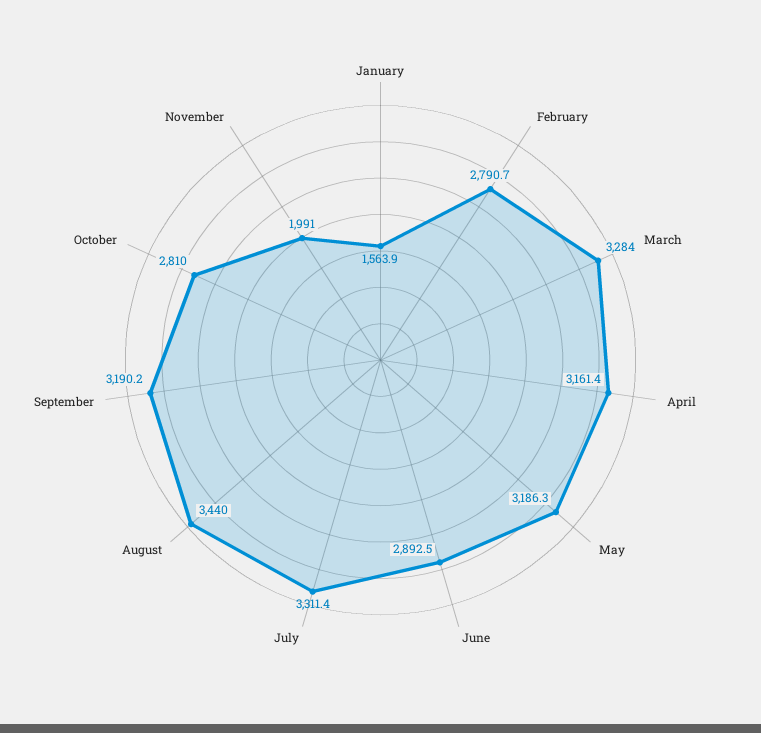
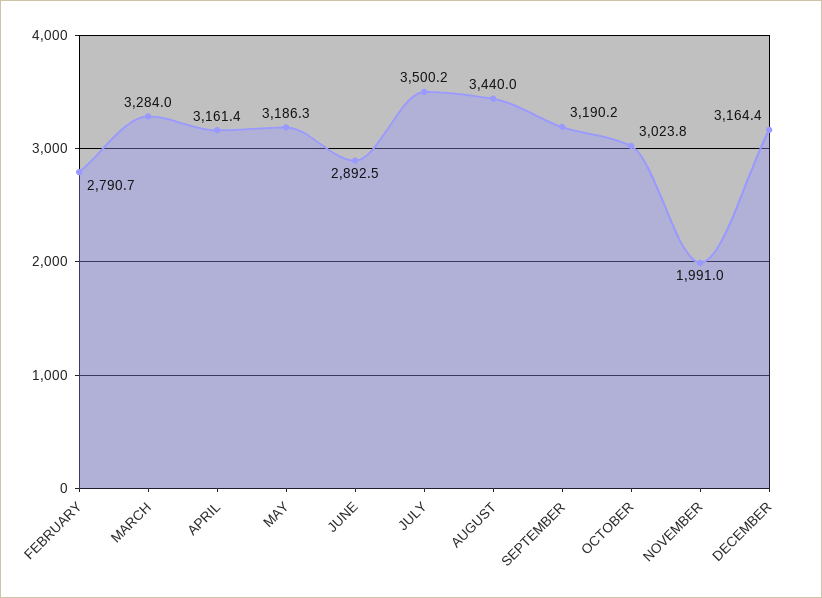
January: 1563.9 -> none
July: 3311.4 -> 3500.2
October: 2810 -> 3023.8
DECEMBER: none -> 3164.4

